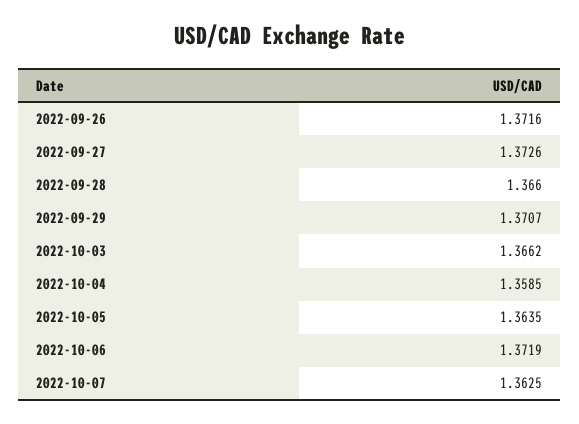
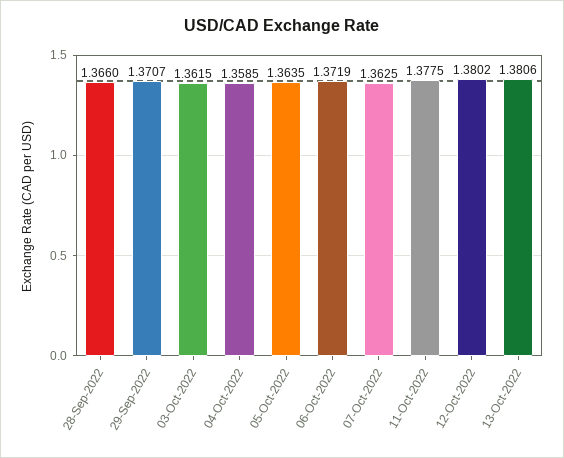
2022-09-26: 1.3716 -> none
2022-09-27: 1.3726 -> none
2022-10-03: 1.3662 -> 1.3615
11-Oct-2022: none -> 1.3775
12-Oct-2022: none -> 1.3802
13-Oct-2022: none -> 1.3806

